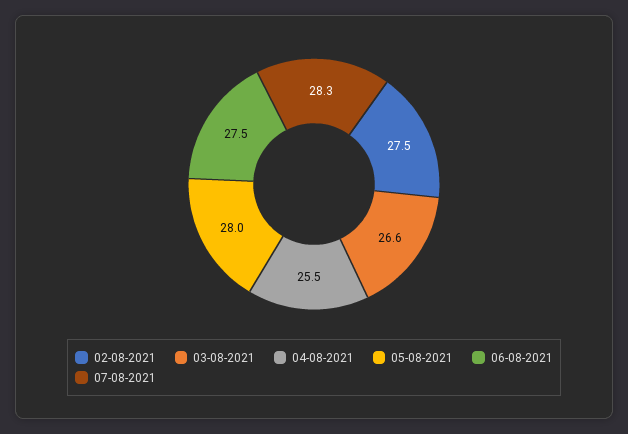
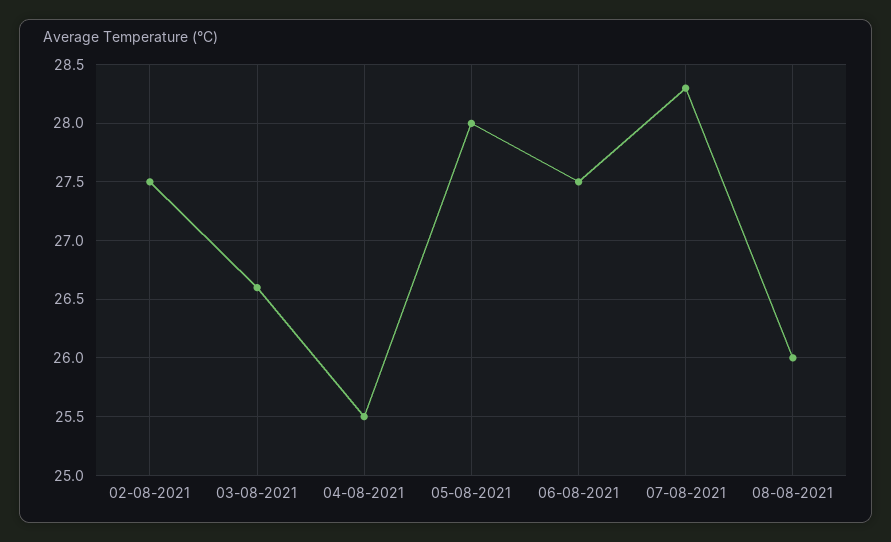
08-08-2021: none -> 26

